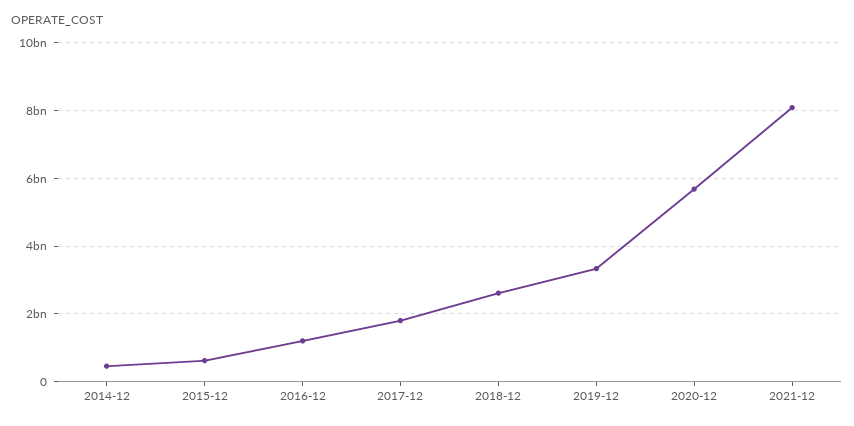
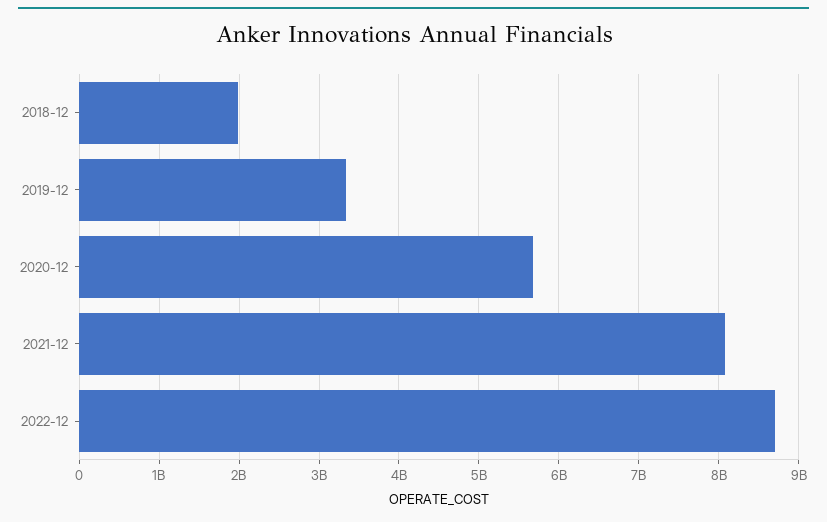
2014-12: 400000000 -> none
2015-12: 600000000 -> none
2016-12: 1200000000 -> none
2017-12: 1800000000 -> none
2018-12: 2600000000 -> 2000000000
2022-12: none -> 8700000000

